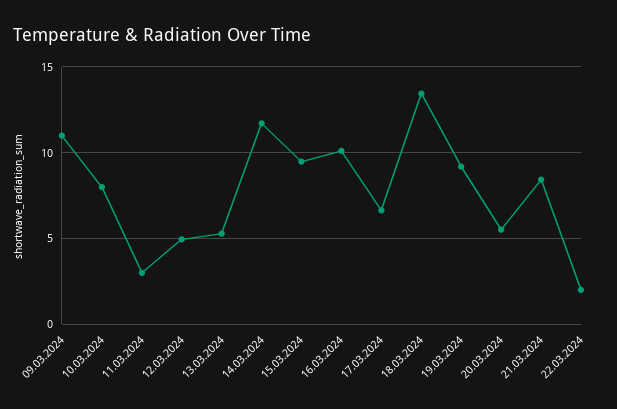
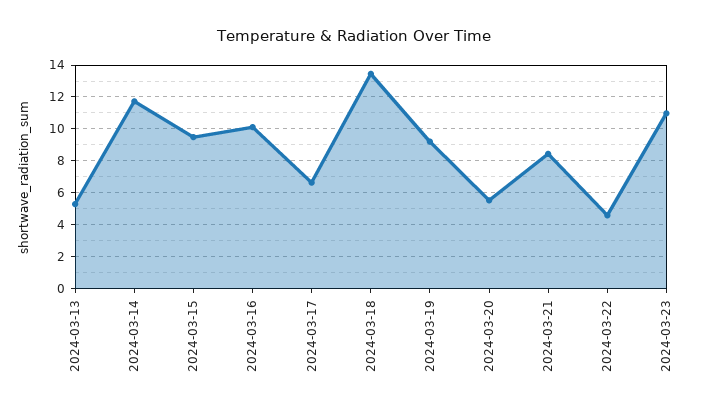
09.03.2024: 11 -> none
10.03.2024: 8 -> none
11.03.2024: 3 -> none
12.03.2024: 5 -> none
22.03.2024: 2 -> 4.5
2024-03-23: none -> 11

